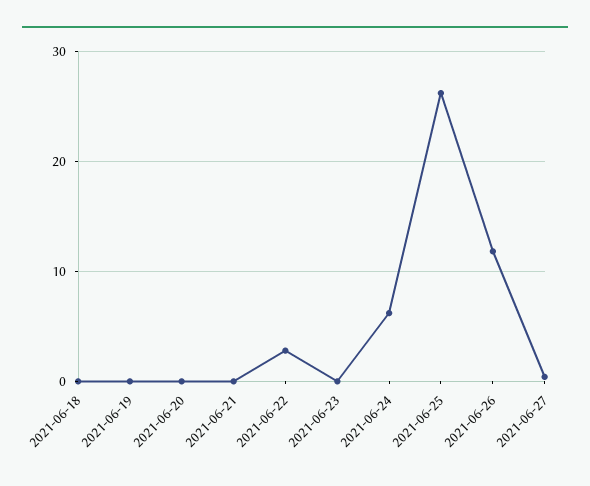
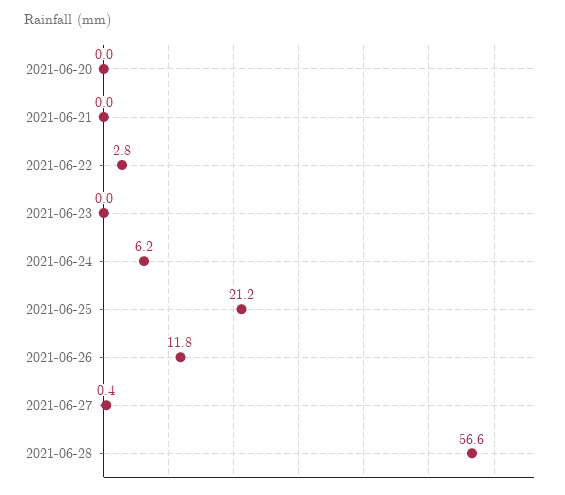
2021-06-18: 0 -> none
2021-06-19: 0 -> none
2021-06-25: 26 -> 21.2
2021-06-28: none -> 56.6

